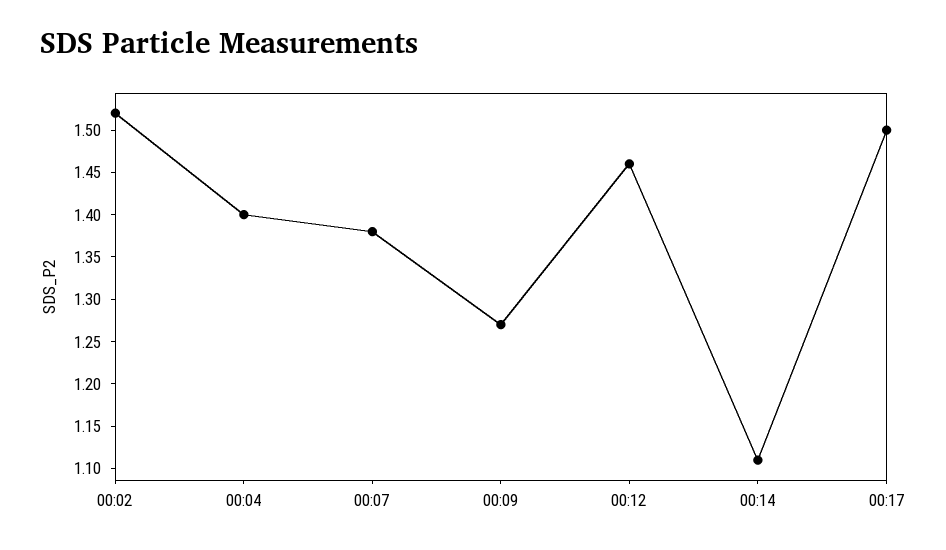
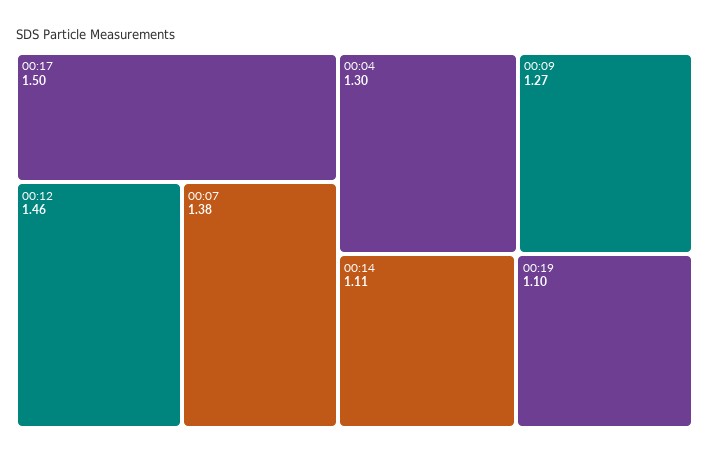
00:02: 1.52 -> none
00:04: 1.4 -> 1.3
00:19: none -> 1.1

